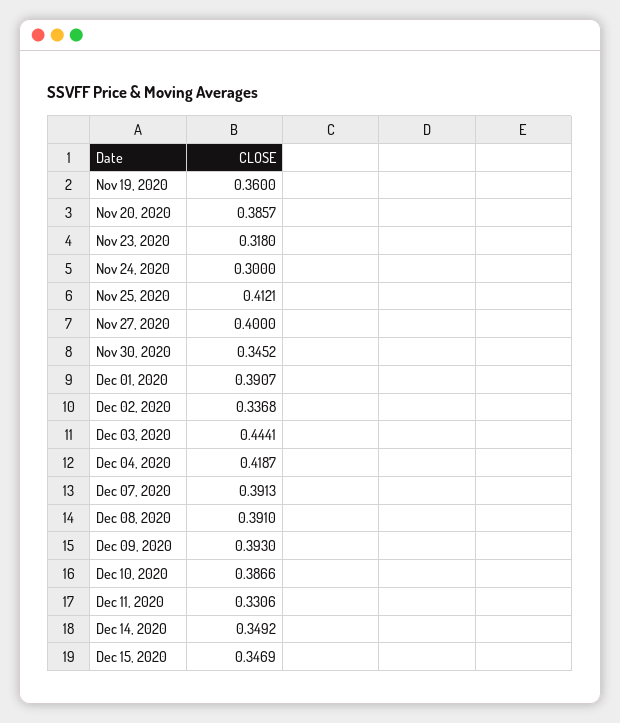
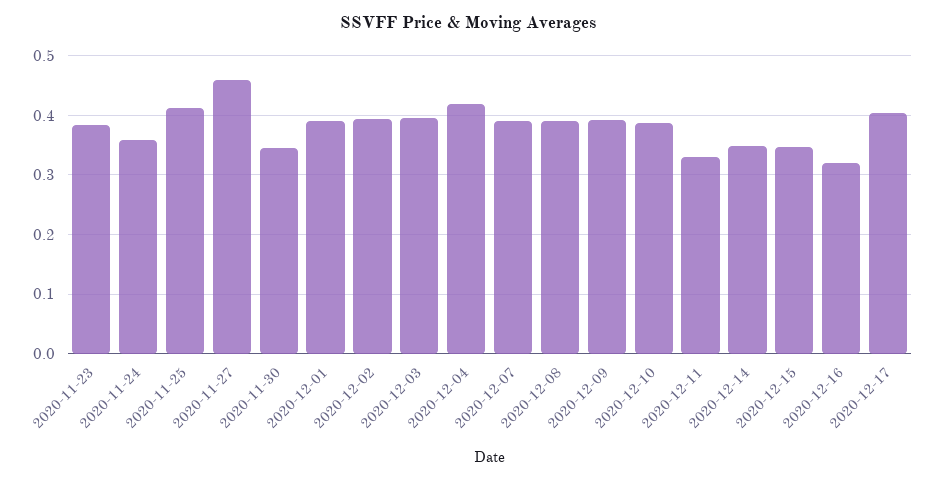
Nov 19, 2020: 0.36 -> none
Nov 20, 2020: 0.3857 -> none
Nov 23, 2020: 0.318 -> 0.38
Nov 24, 2020: 0.3 -> 0.36
Nov 27, 2020: 0.4 -> 0.46
Dec 02, 2020: 0.3368 -> 0.4
Dec 03, 2020: 0.4441 -> 0.4
2020-12-16: none -> 0.32
2020-12-17: none -> 0.4

